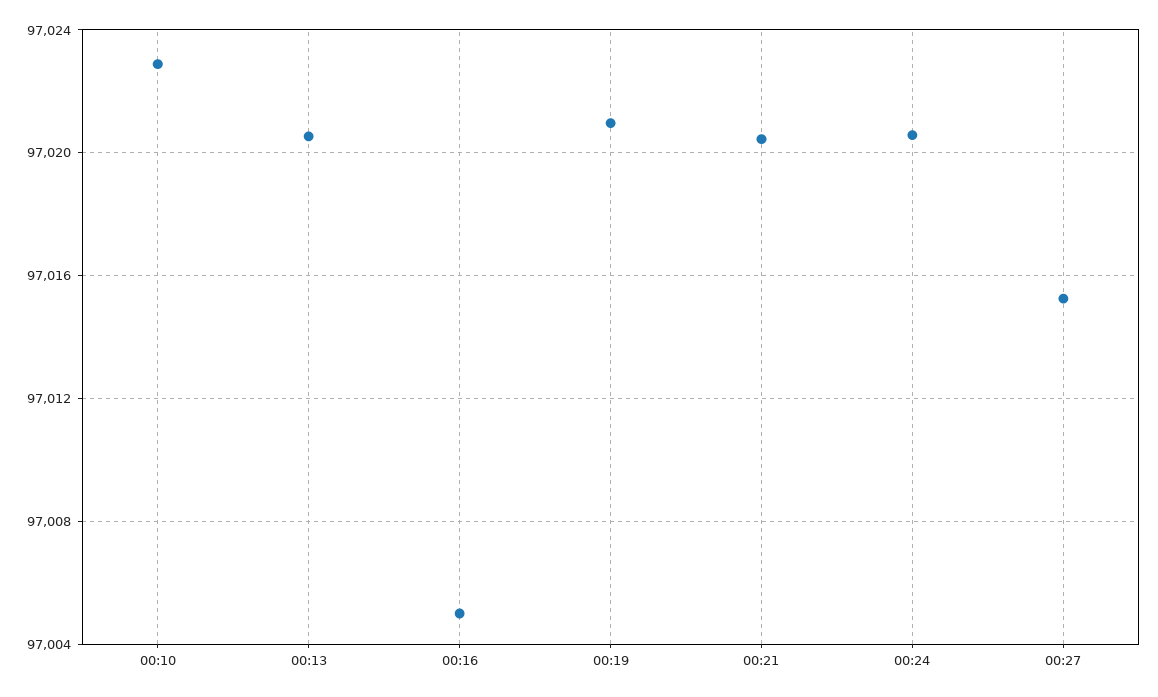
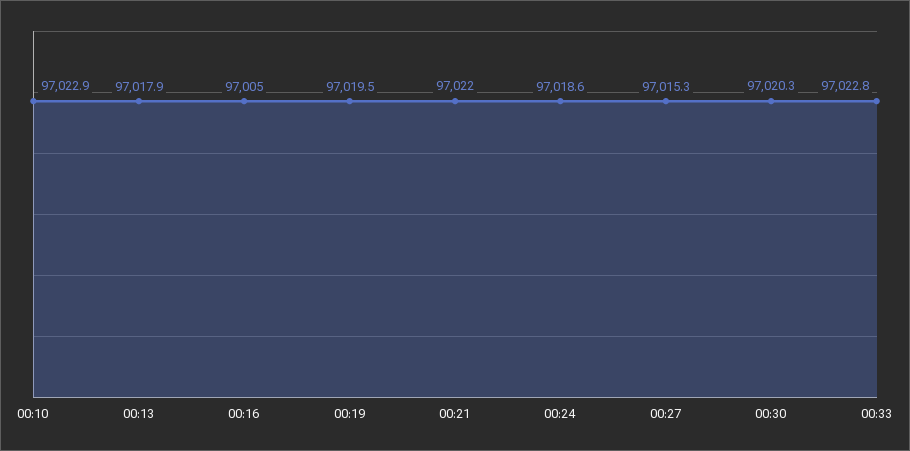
00:13: 97020.5 -> 97017.9
00:19: 97021 -> 97019.5
00:21: 97020.5 -> 97022
00:24: 97020.5 -> 97018.6
00:30: none -> 97020.3
00:33: none -> 97022.8

